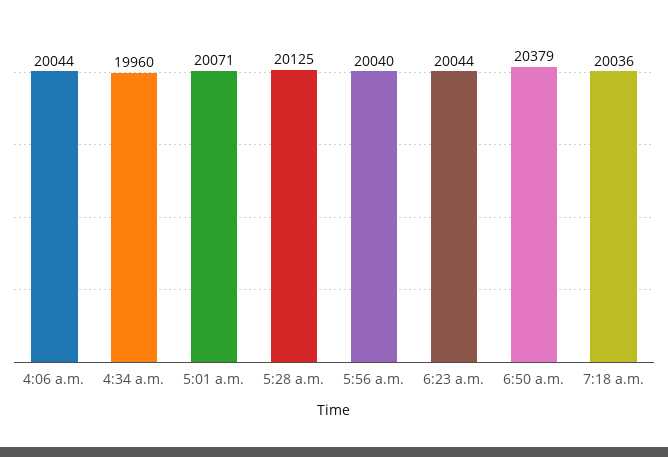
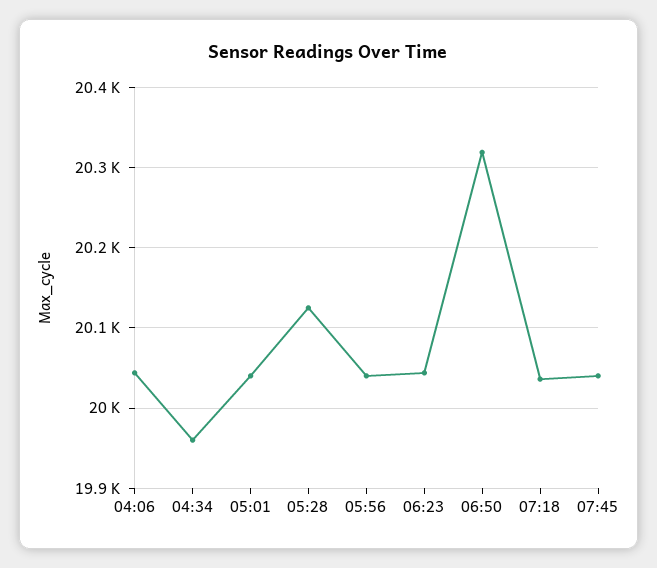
5:01 a.m.: 20071 -> 20040
6:50 a.m.: 20379 -> 20320
07:45: none -> 20040

